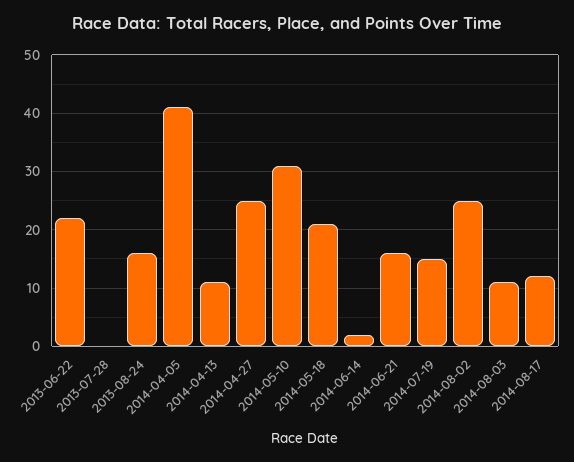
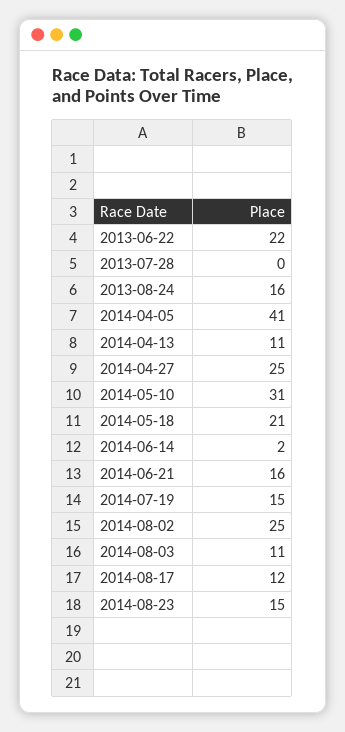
2014-08-23: none -> 15

